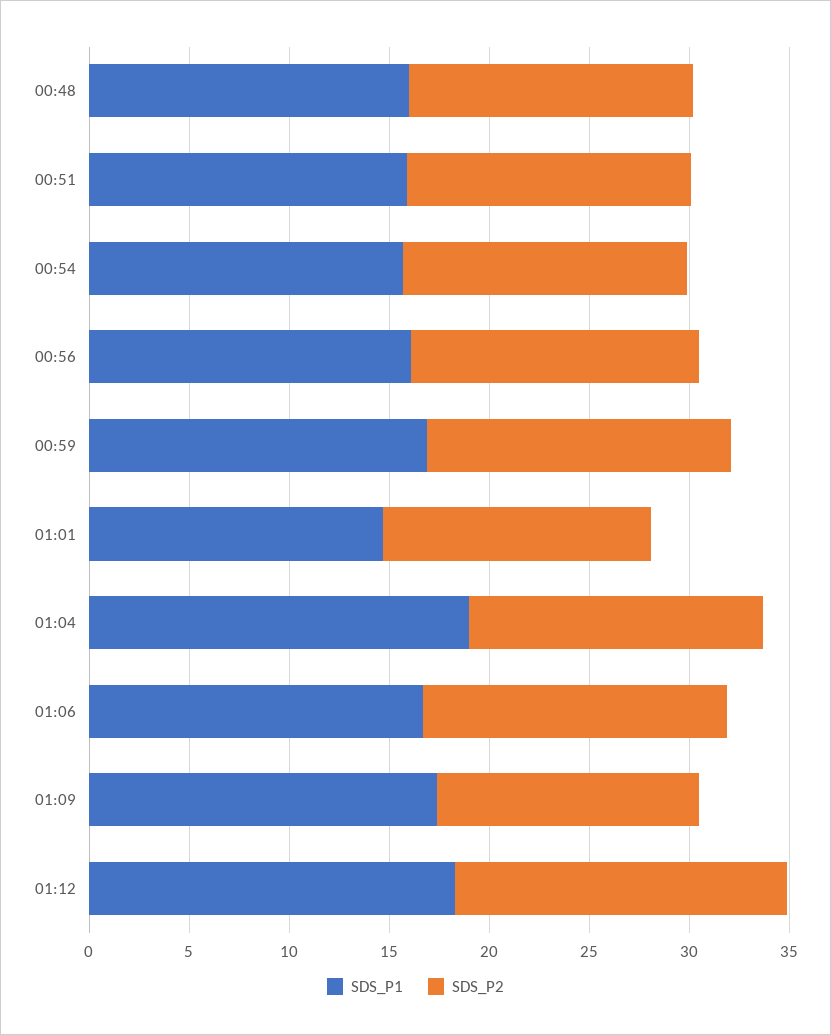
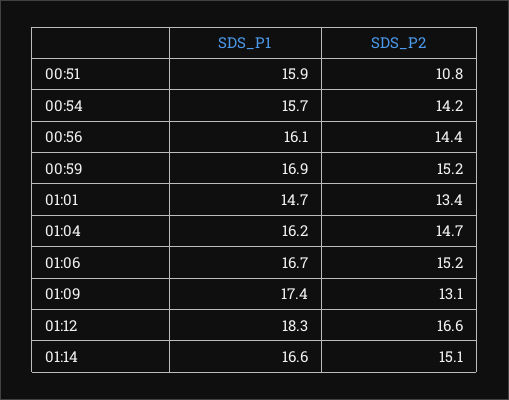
SDS_P1, 00:48: 16 -> none
SDS_P2, 00:48: 14 -> none
SDS_P2, 00:51: 14 -> 10.8
SDS_P1, 01:04: 19 -> 16.2
SDS_P1, 01:14: none -> 16.6
SDS_P2, 01:14: none -> 15.1

